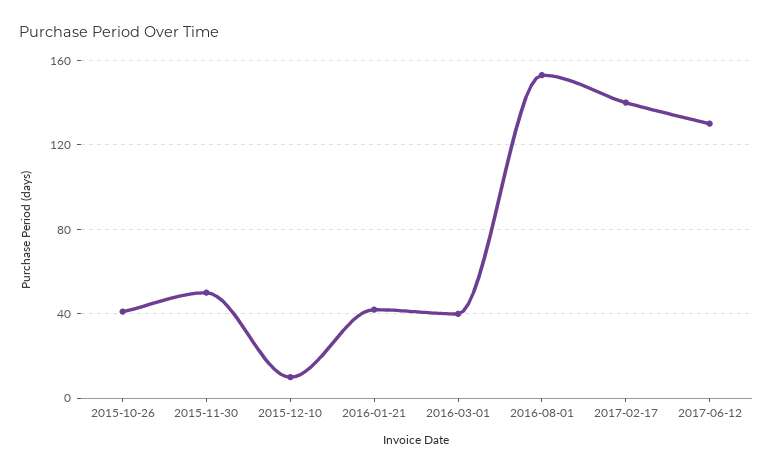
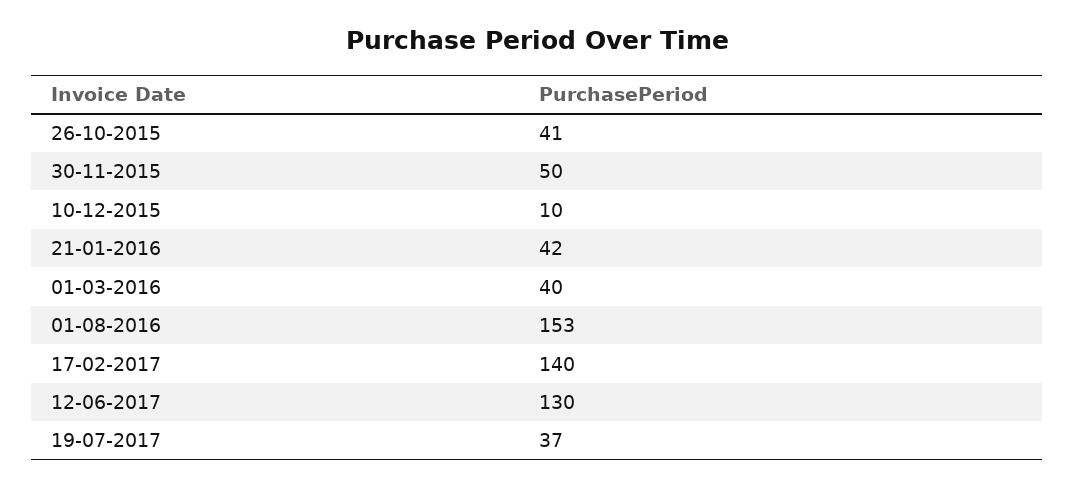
19-07-2017: none -> 37

